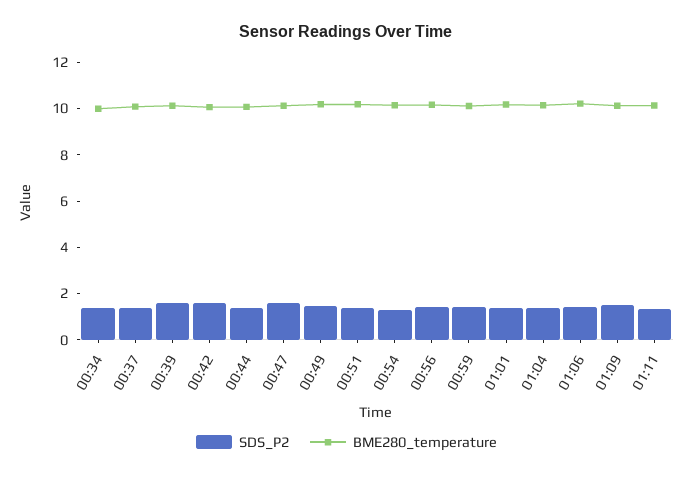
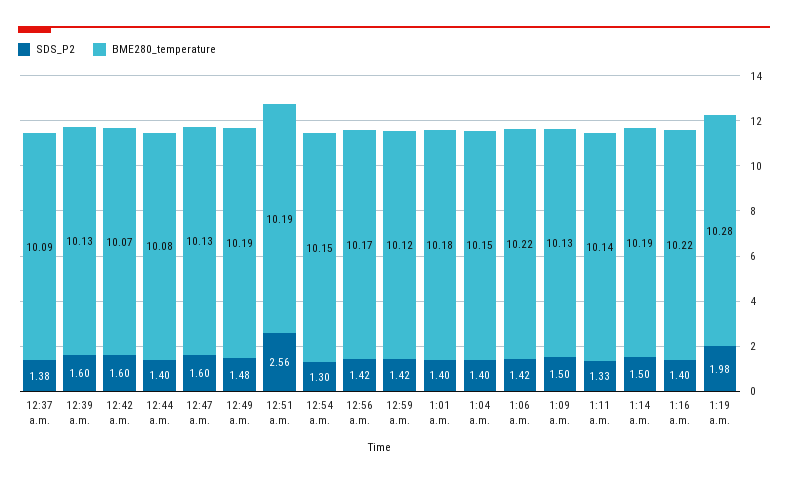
SDS_P2, 00:34: 1.5 -> none
BME280_temperature, 00:34: 10 -> none
SDS_P2, 00:51: 1.5 -> 2.56
SDS_P2, 1:14 a.m.: none -> 1.5
BME280_temperature, 1:14 a.m.: none -> 10.19
SDS_P2, 1:16 a.m.: none -> 1.4
BME280_temperature, 1:16 a.m.: none -> 10.22
SDS_P2, 1:19 a.m.: none -> 1.98
BME280_temperature, 1:19 a.m.: none -> 10.28

